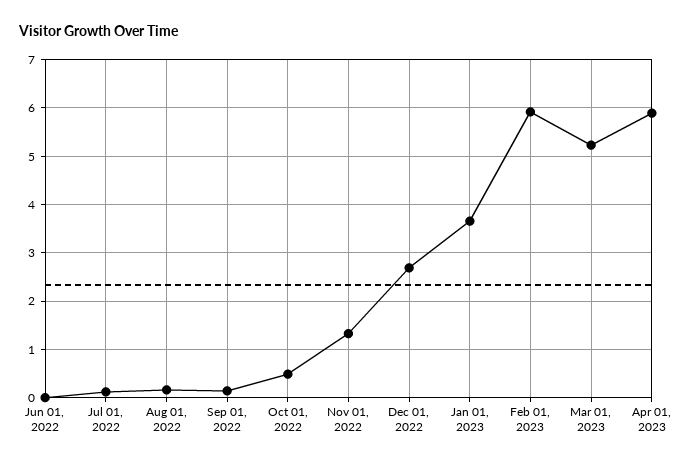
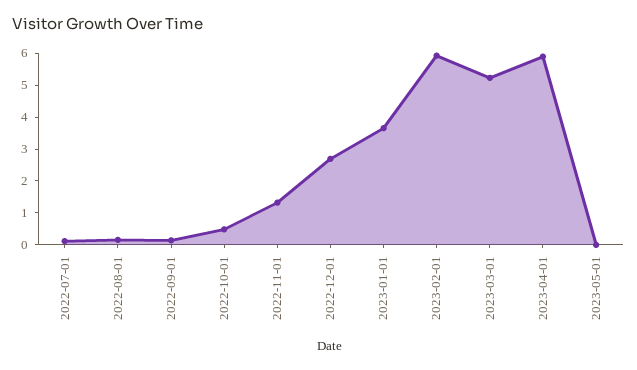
Jun 01, 2022: 0 -> none
2023-05-01: none -> 0

